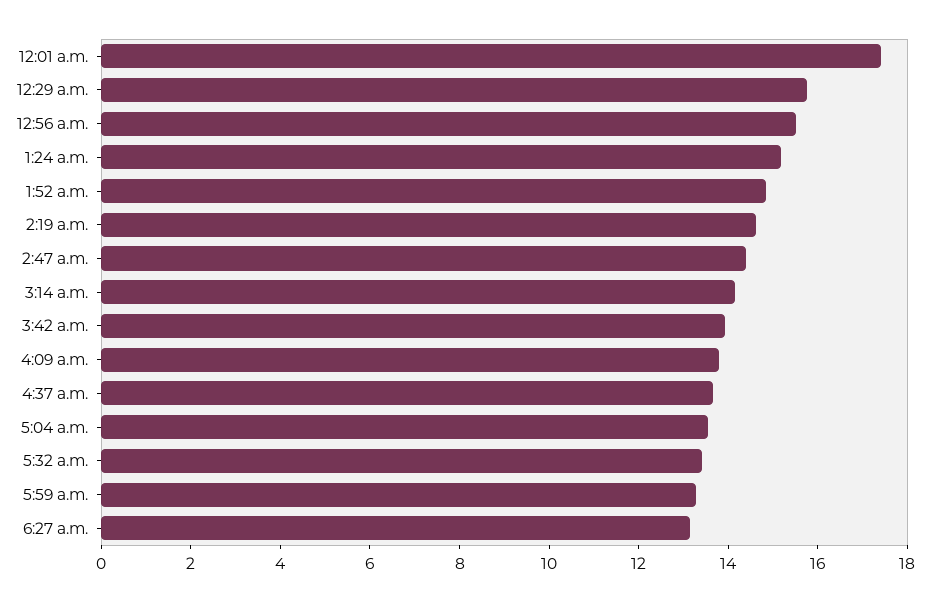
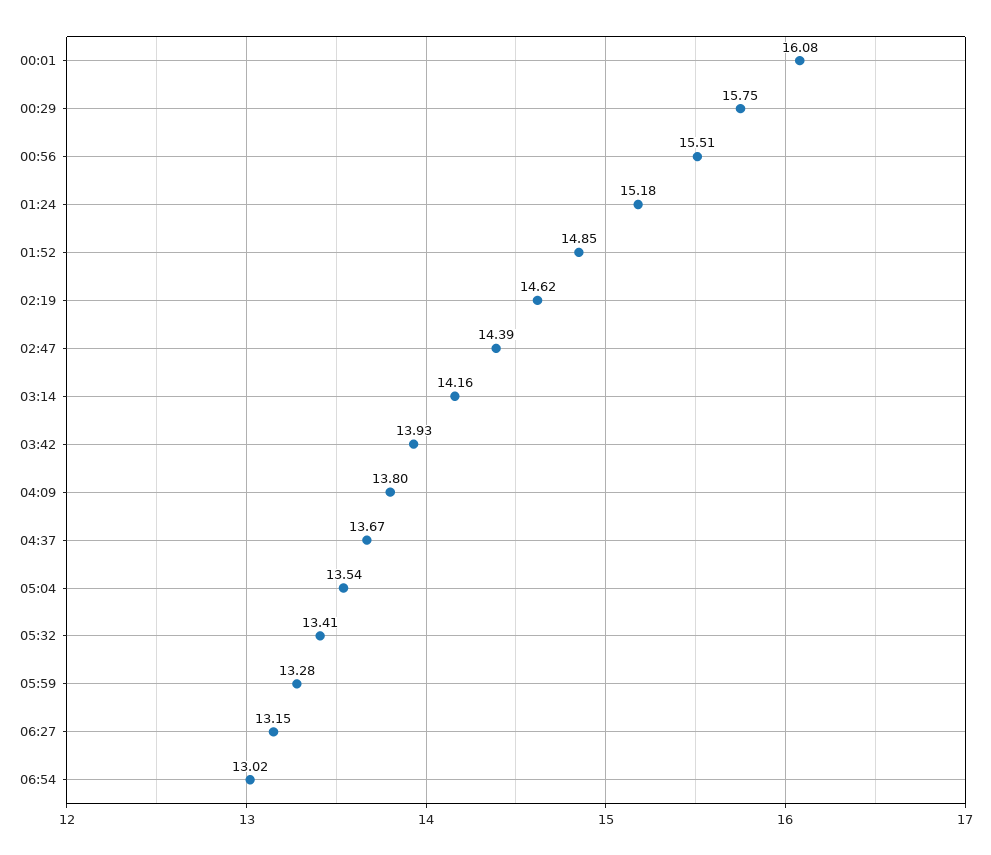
12:01 a.m.: 17.5 -> 16.08
06:54: none -> 13.02

